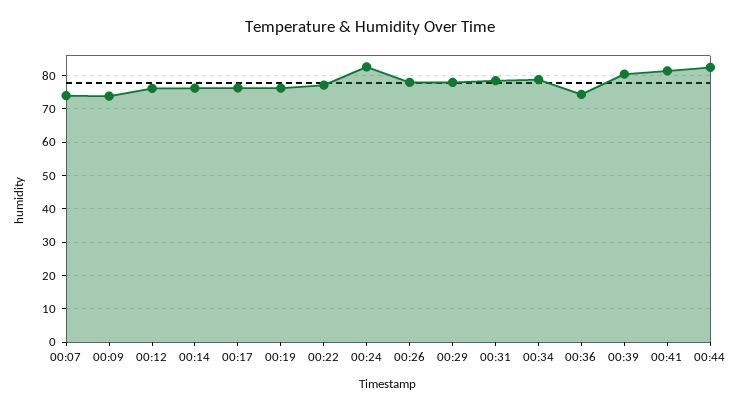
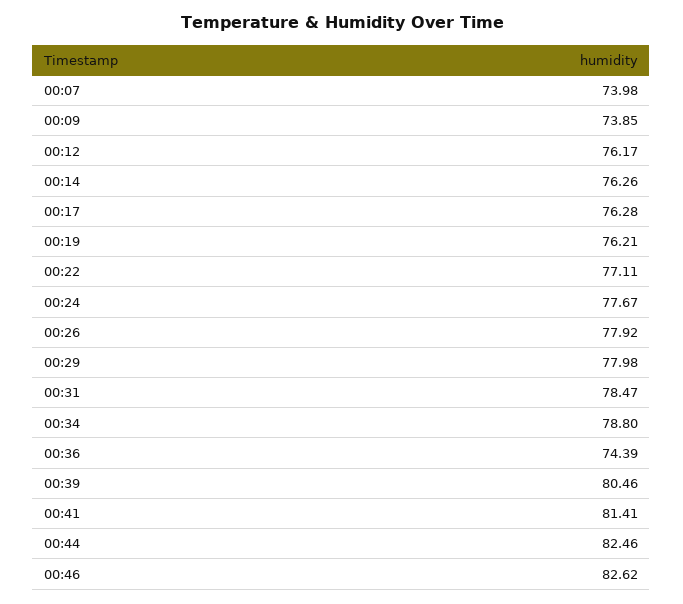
00:24: 82 -> 77.67
00:46: none -> 82.62

